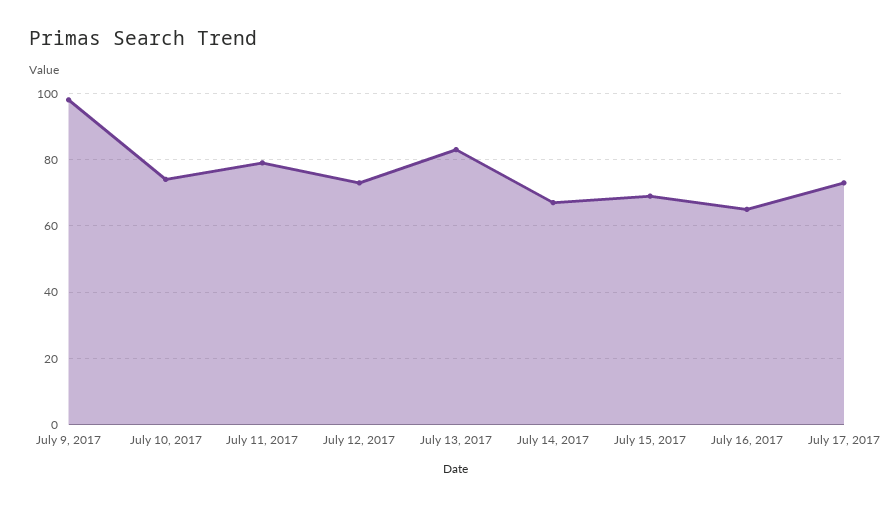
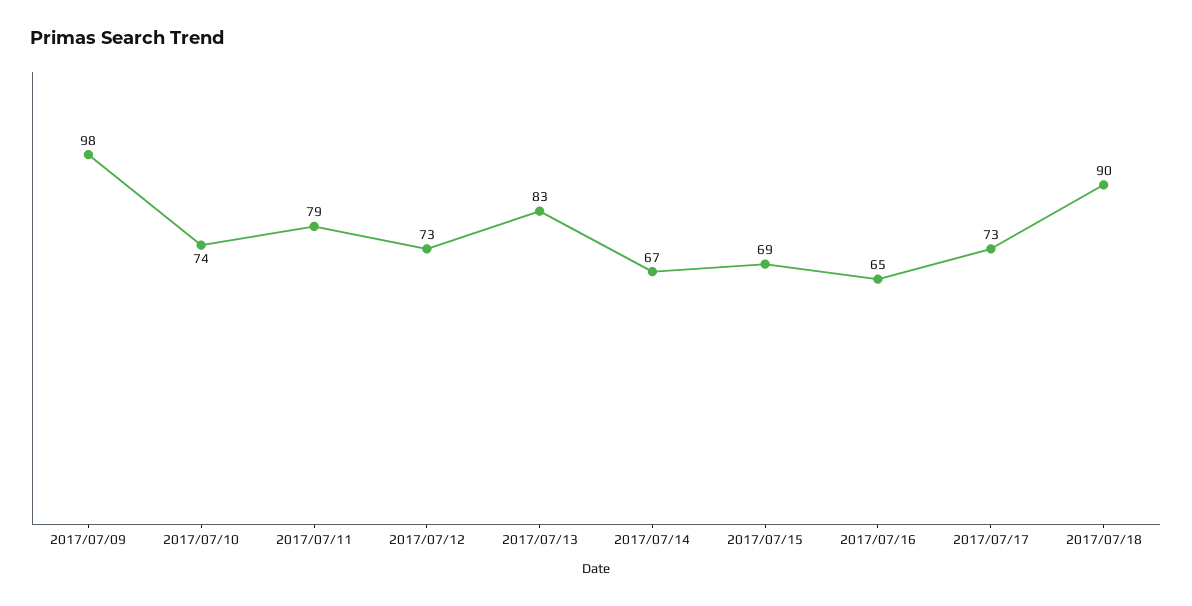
2017/07/18: none -> 90

